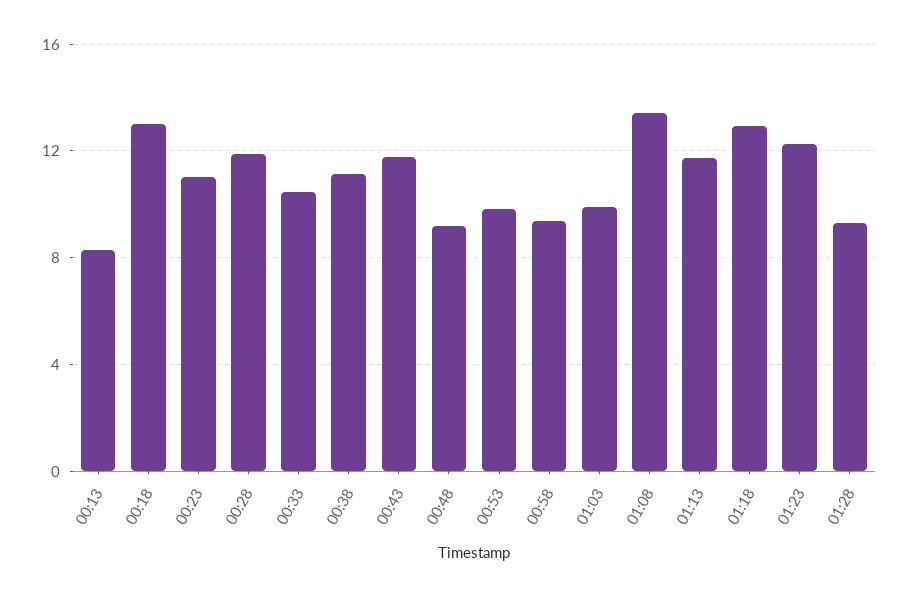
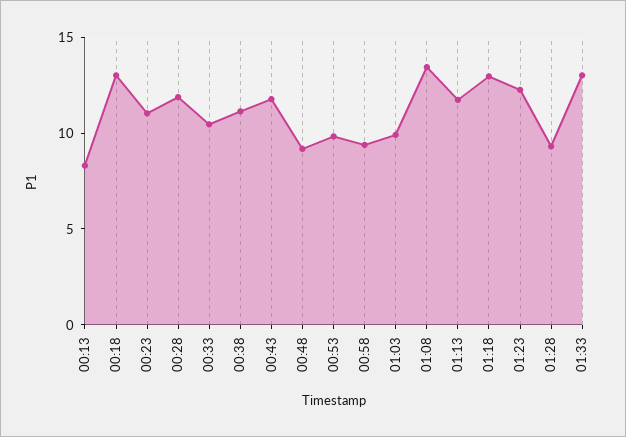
01:33: none -> 13

